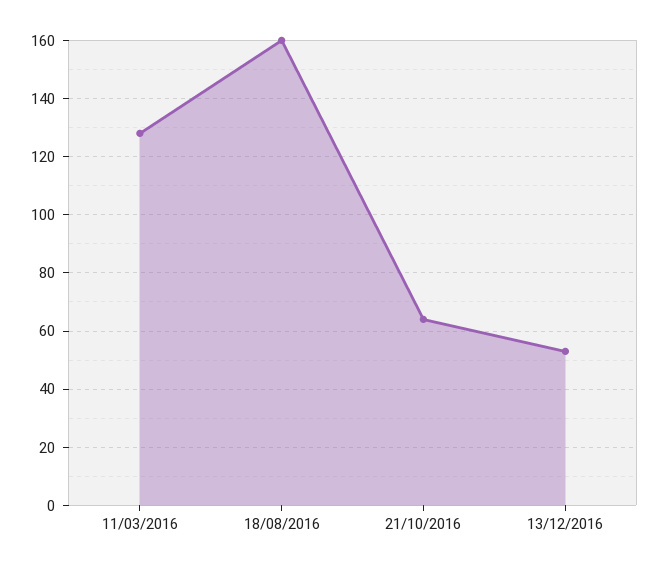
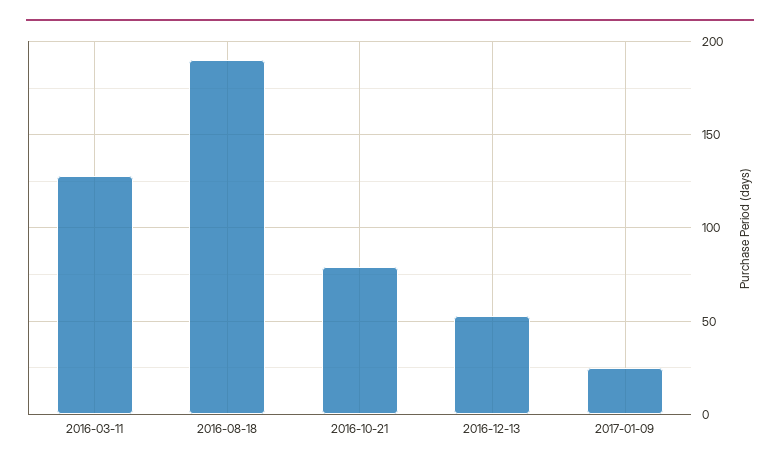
18/08/2016: 160 -> 190
21/10/2016: 65 -> 80
2017-01-09: none -> 25

